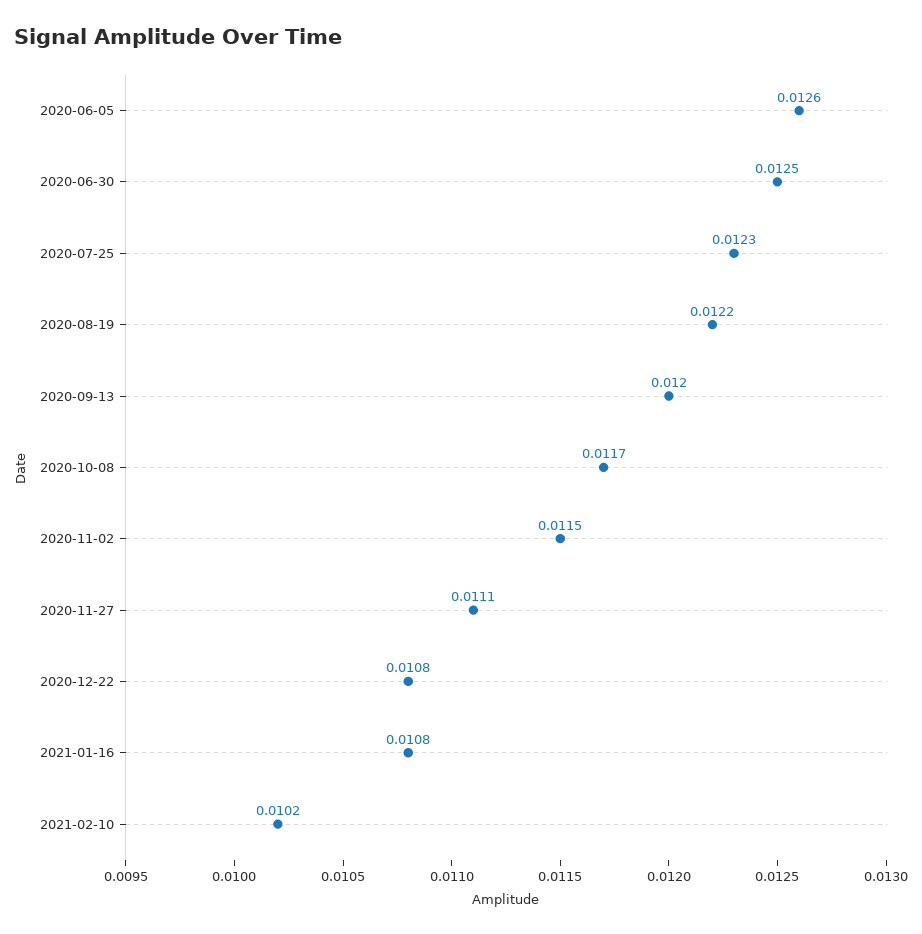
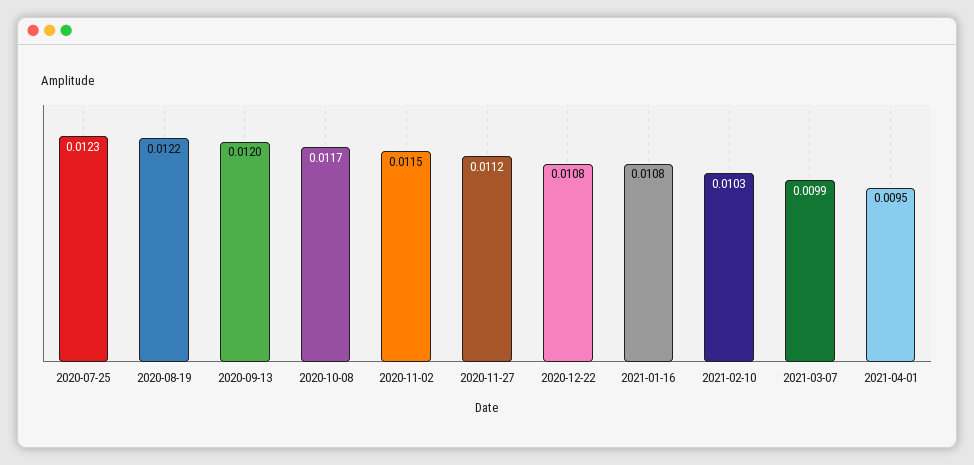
2020-06-05: 0.0126 -> none
2020-06-30: 0.0125 -> none
2020-11-27: 0.0111 -> 0.0112
2021-02-10: 0.0102 -> 0.0103
2021-03-07: none -> 0.0099
2021-04-01: none -> 0.0095

